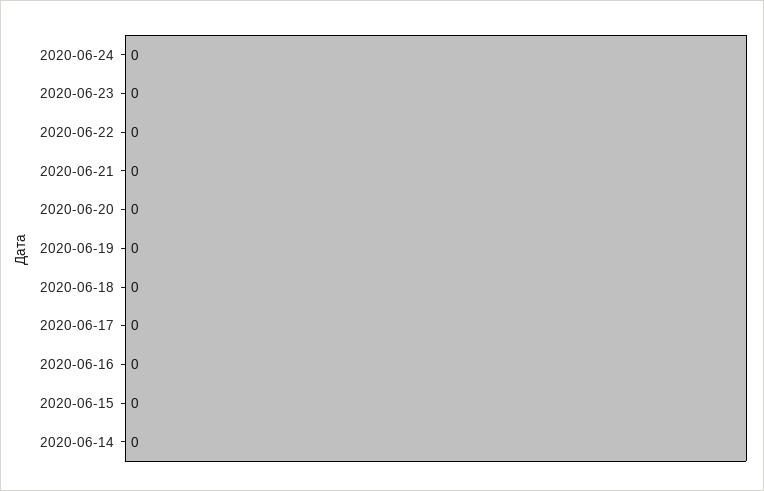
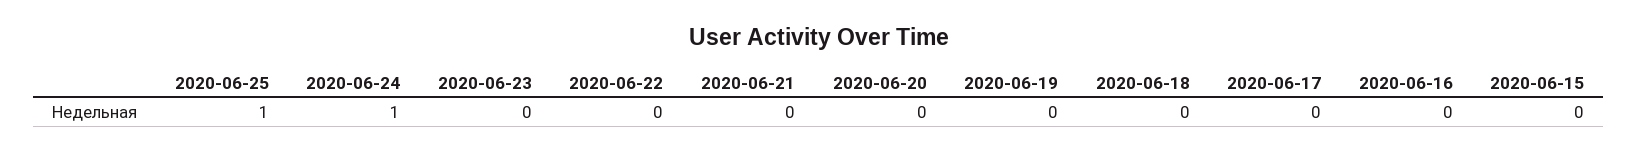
2020-06-24: 0 -> 1
2020-06-14: 0 -> none
2020-06-25: none -> 1

